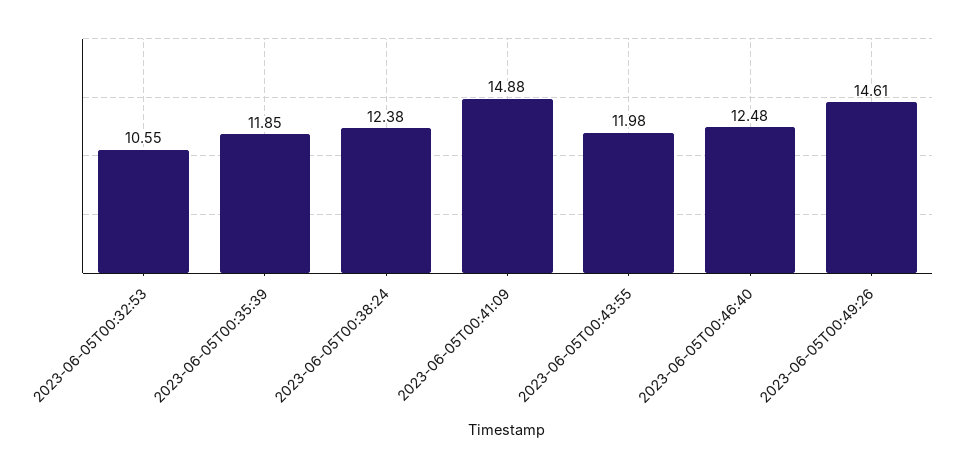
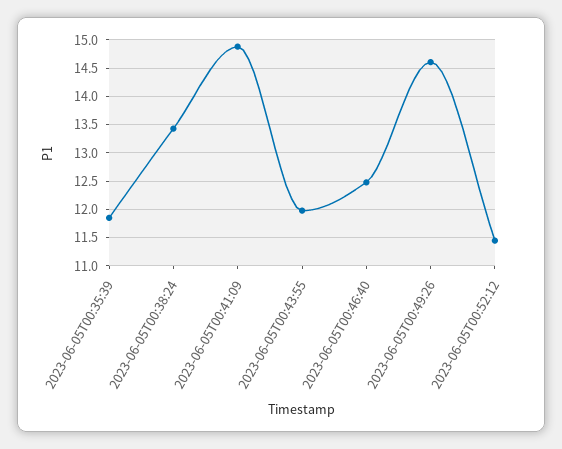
2023-06-05T00:32:53: 10.55 -> none
2023-06-05T00:38:24: 12.38 -> 13.5
2023-06-05T00:52:12: none -> 11.5

